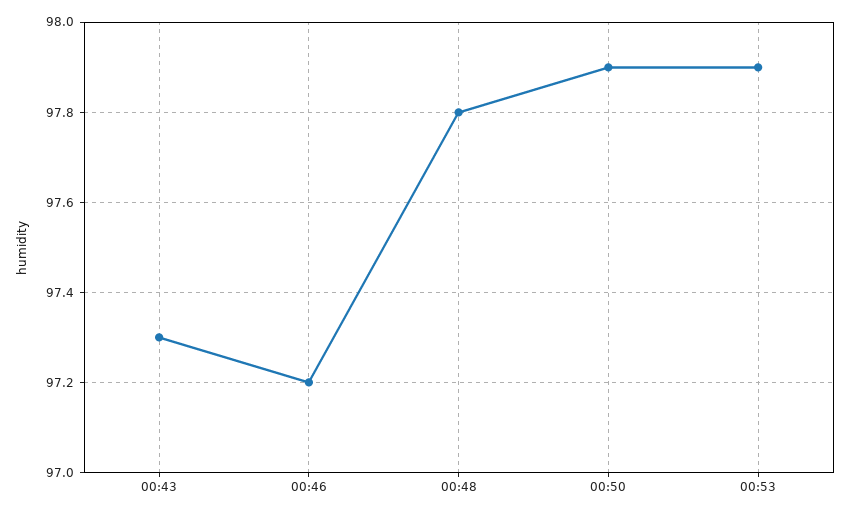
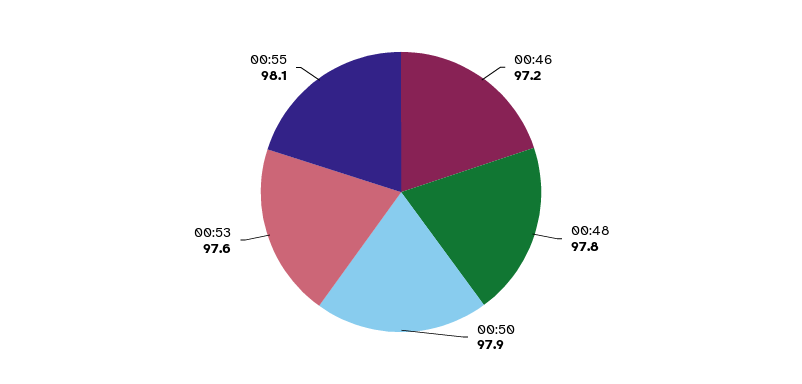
00:43: 97.3 -> none
00:53: 97.9 -> 97.6
00:55: none -> 98.1

